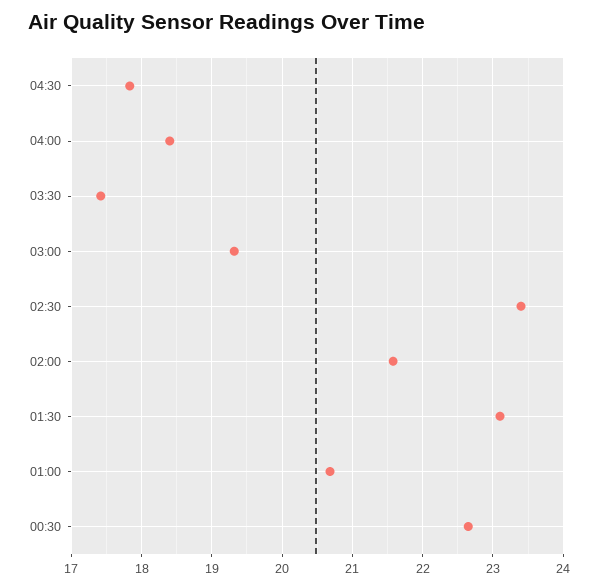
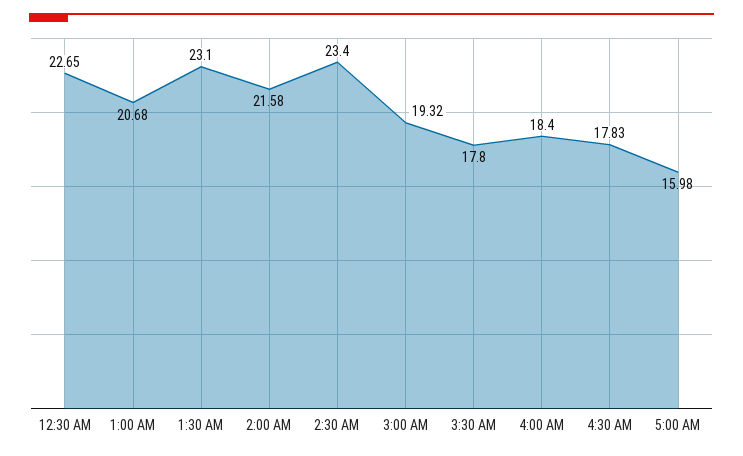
03:30: 17.4 -> 17.8
5:00 AM: none -> 15.98

